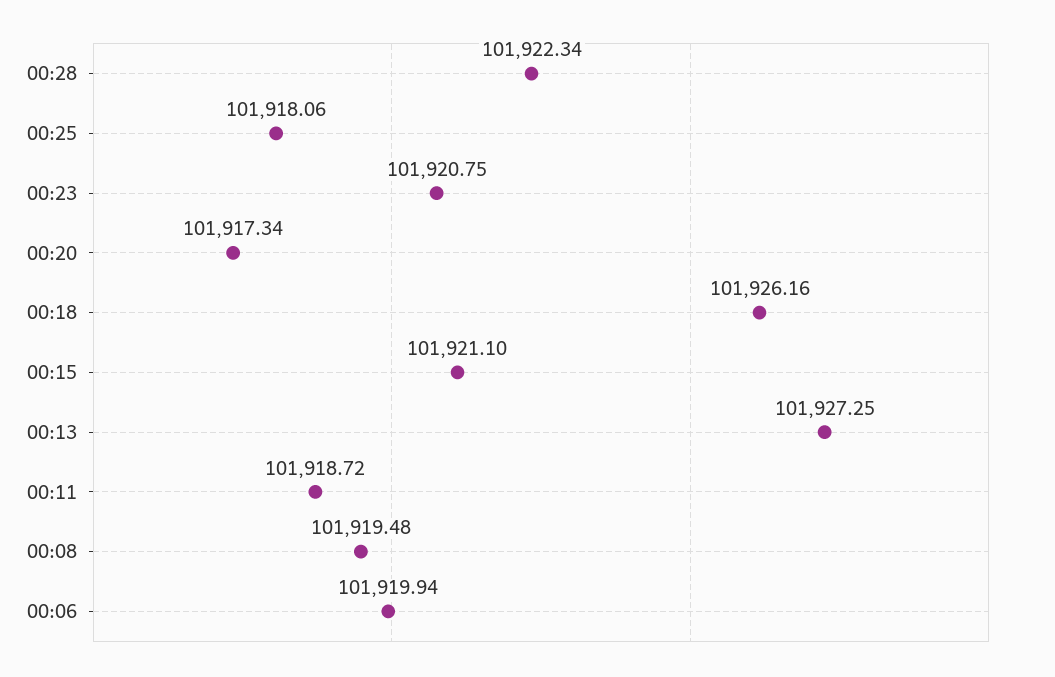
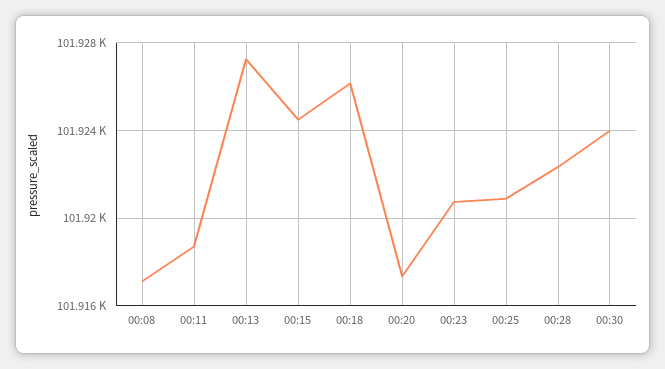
00:25: 101918.06 -> 101921
00:15: 101921.1 -> 101924.5
00:08: 101919.48 -> 101917
00:06: 101919.94 -> none
00:30: none -> 101924

